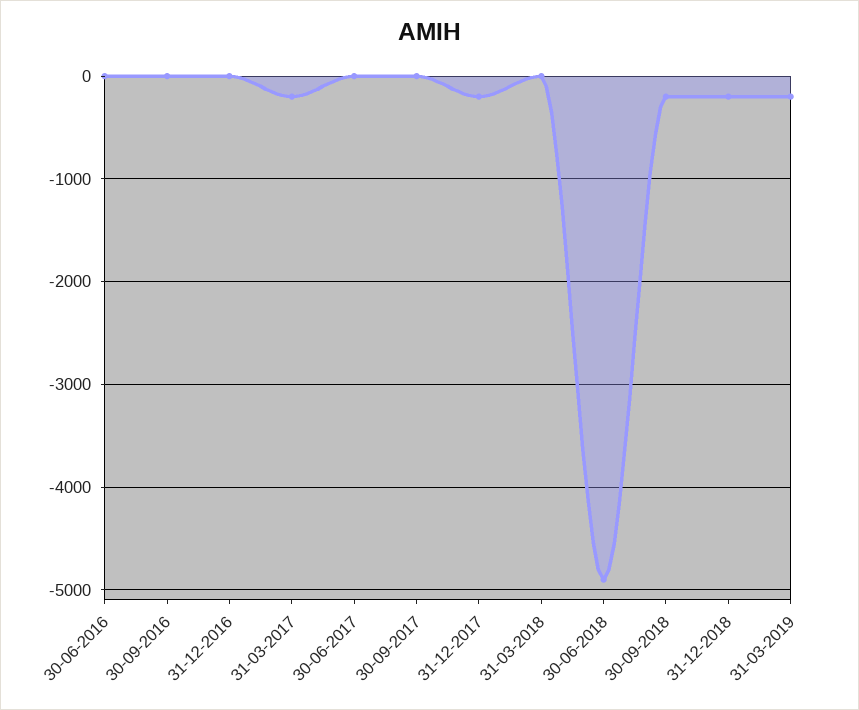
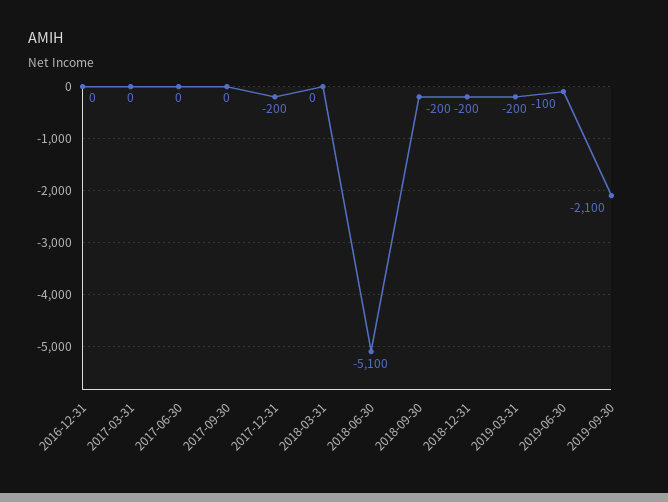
30-06-2016: 0 -> none
30-09-2016: 0 -> none
31-03-2017: -200 -> 0
30-06-2018: -4900 -> -5100
2019-06-30: none -> -100
2019-09-30: none -> -2100

